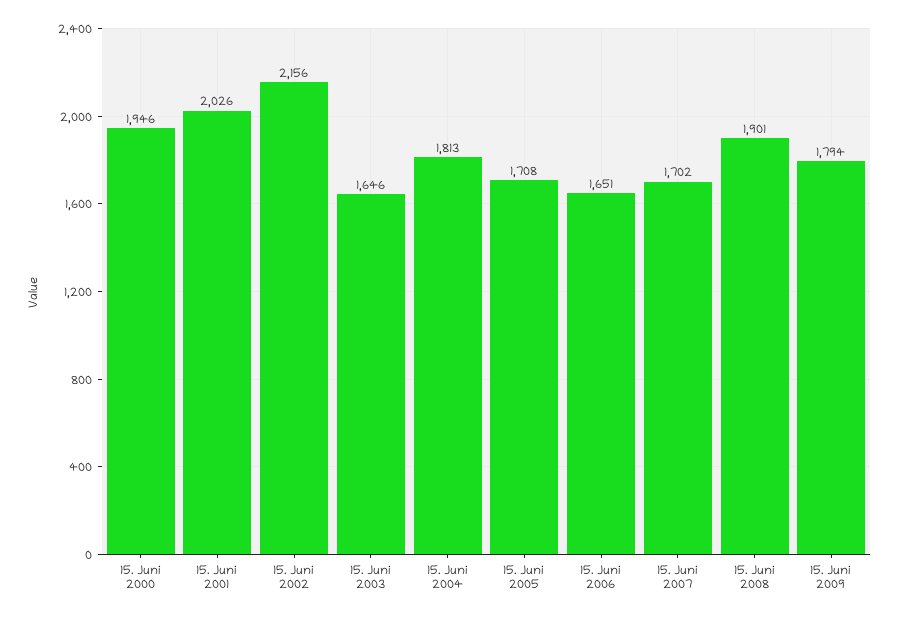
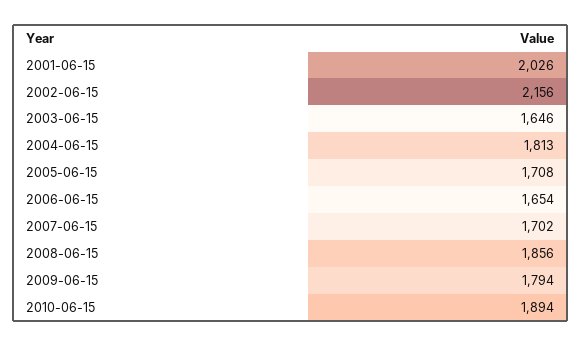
15. Juni 2000: 1946 -> none
15. Juni 2006: 1651 -> 1654
15. Juni 2008: 1901 -> 1856
2010-06-15: none -> 1894

